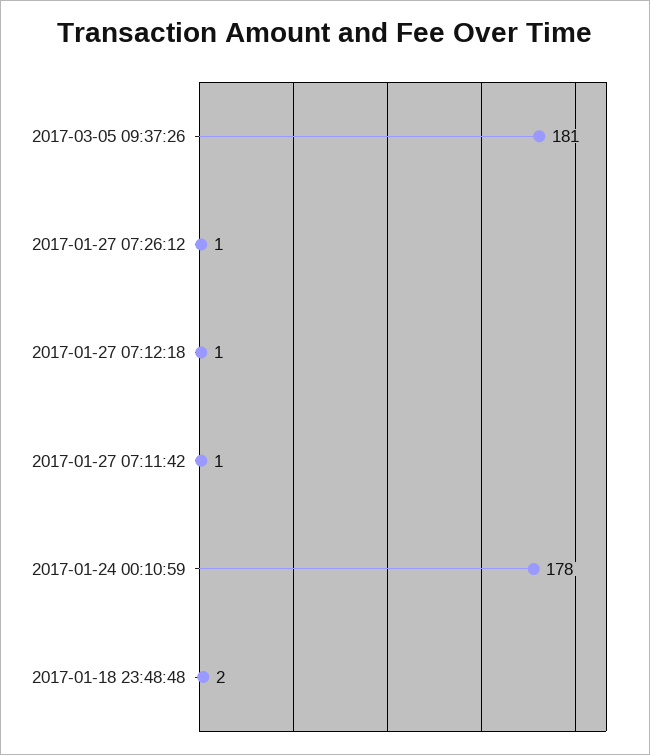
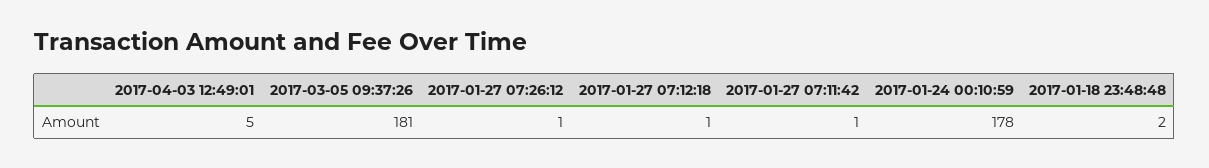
2017-04-03 12:49:01: none -> 5

